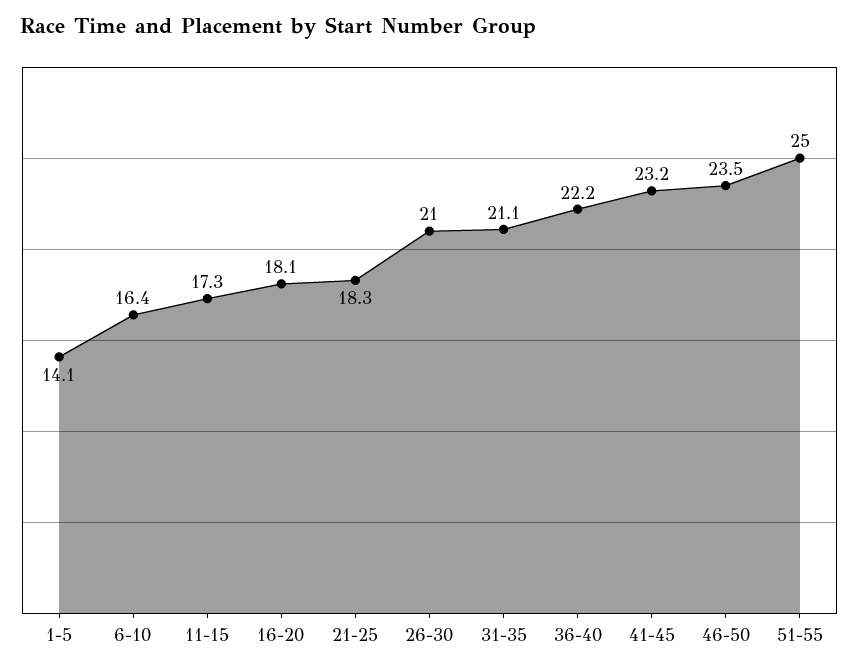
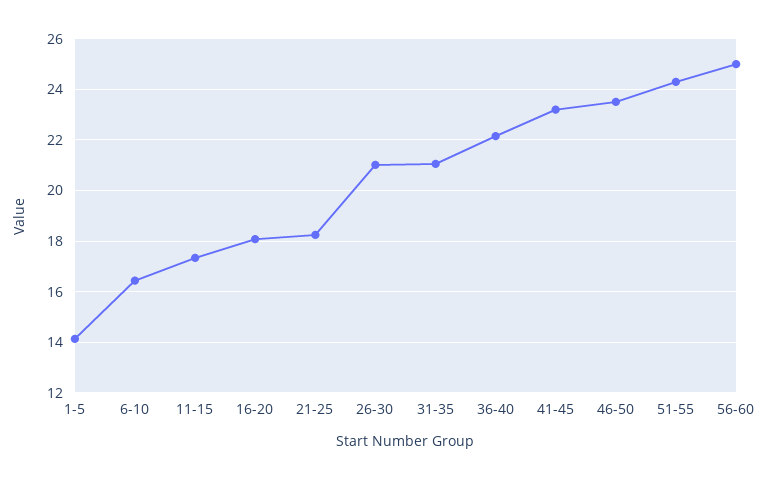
51-55: 25 -> 24.25
56-60: none -> 25

